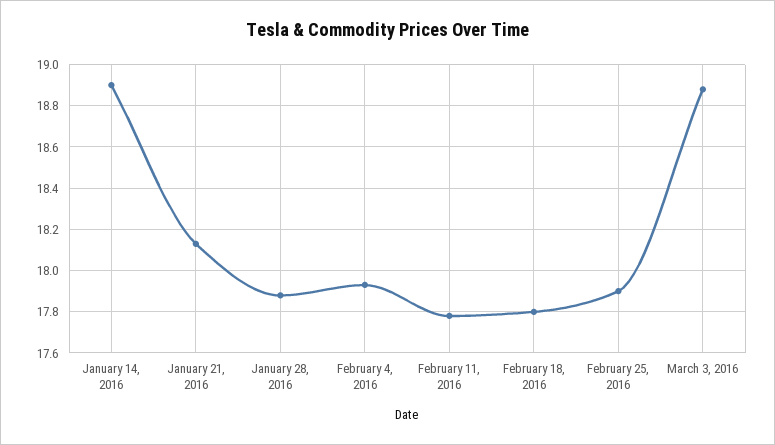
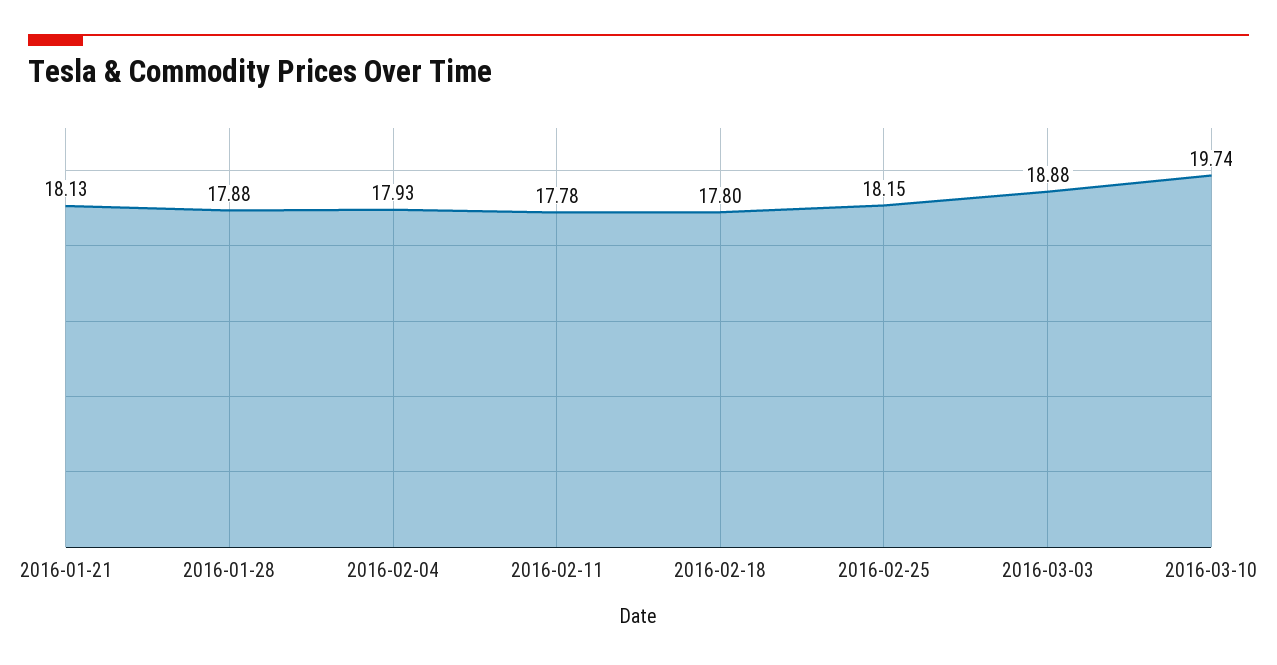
January 14, 2016: 18.9 -> none
February 25, 2016: 17.9 -> 18.15
2016-03-10: none -> 19.74

